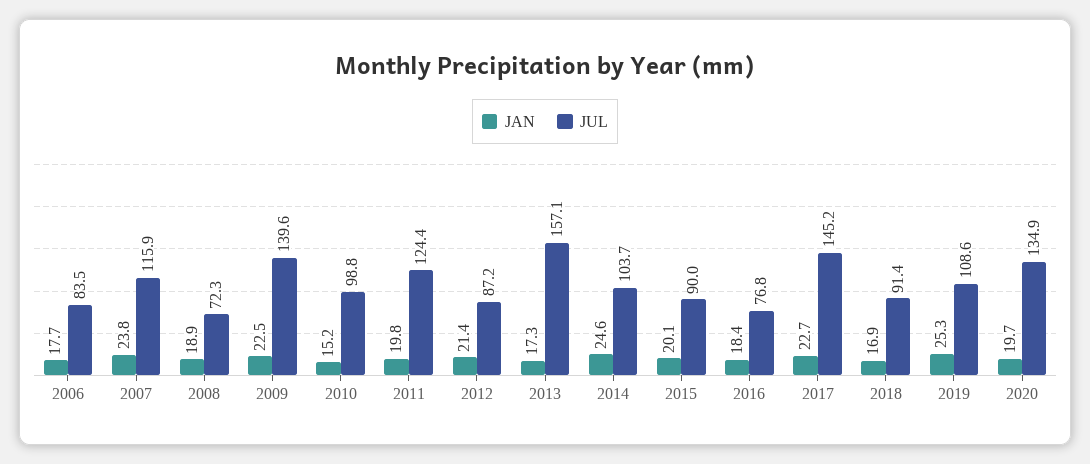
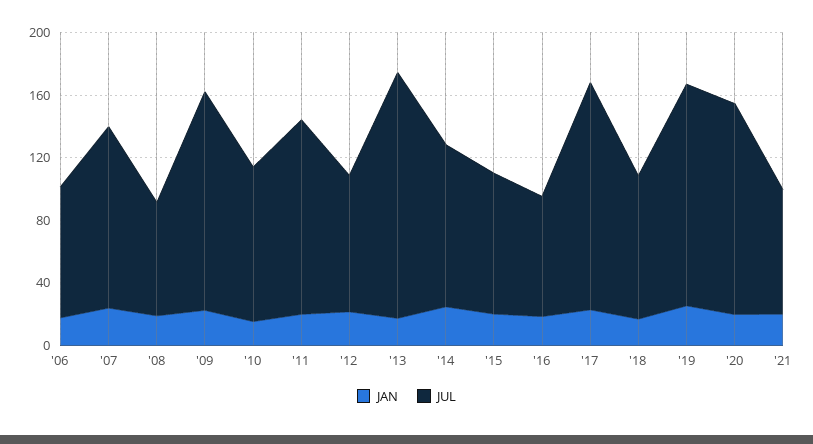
JUL, 2019: 108.6 -> 140
JAN, '21: none -> 20
JUL, '21: none -> 80

